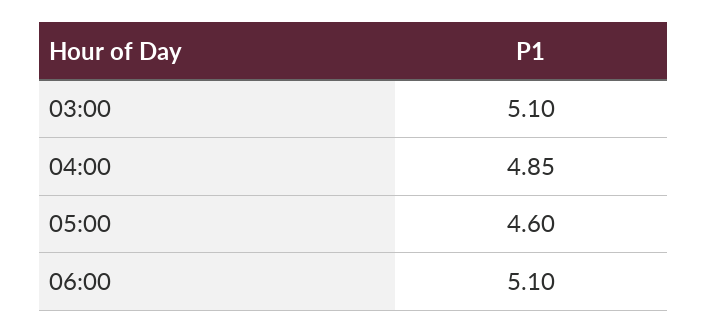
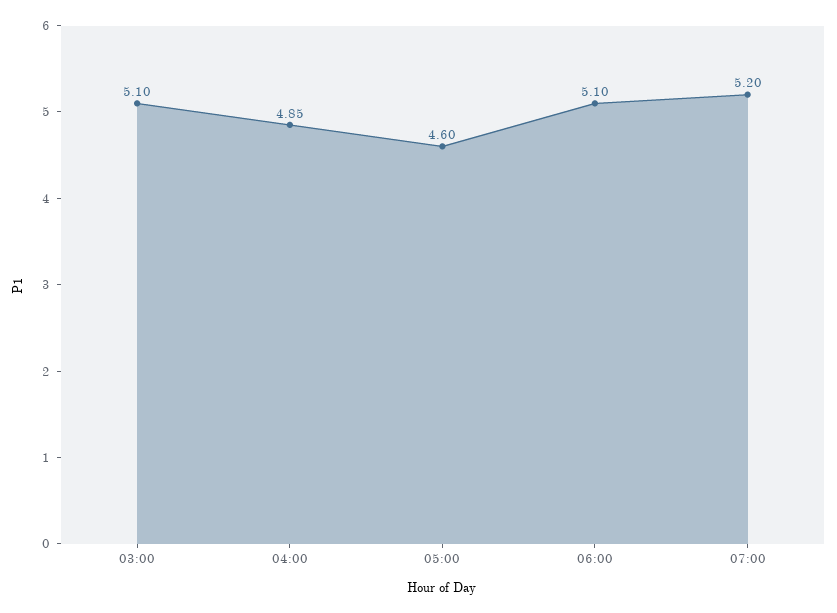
07:00: none -> 5.2

